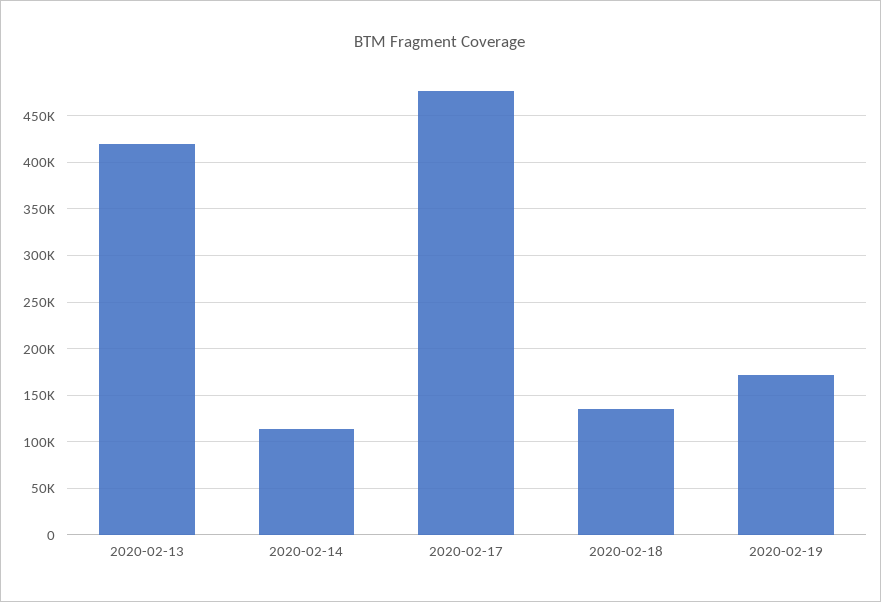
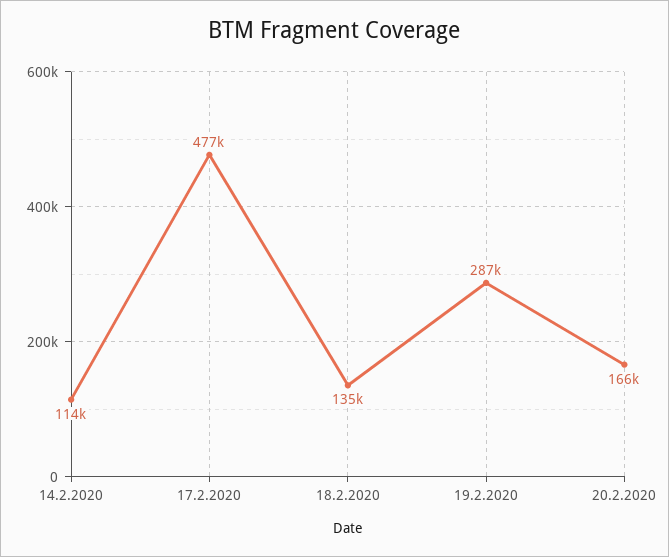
2020-02-13: 420000 -> none
2020-02-19: 170000 -> 287000
20.2.2020: none -> 166000

